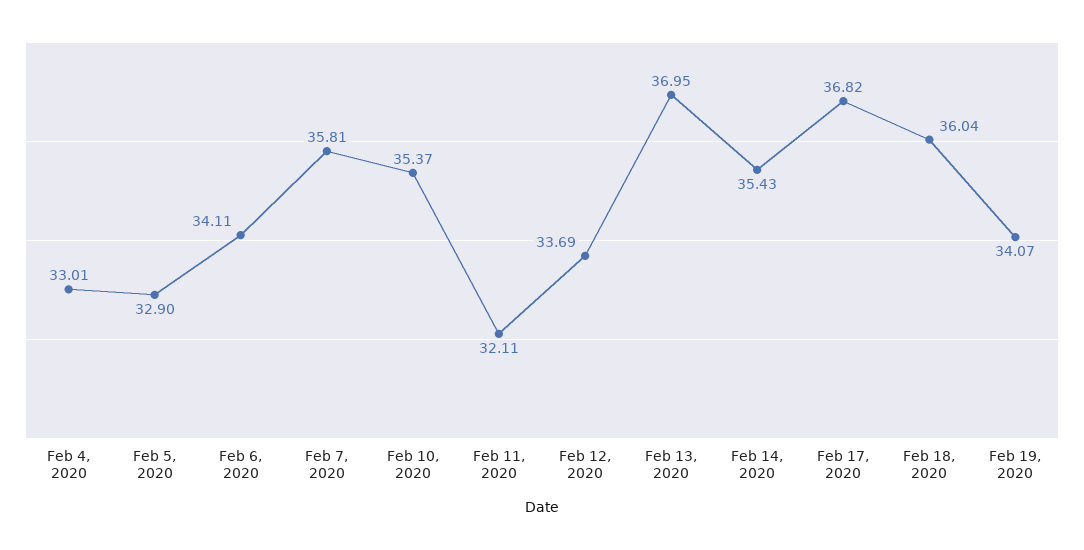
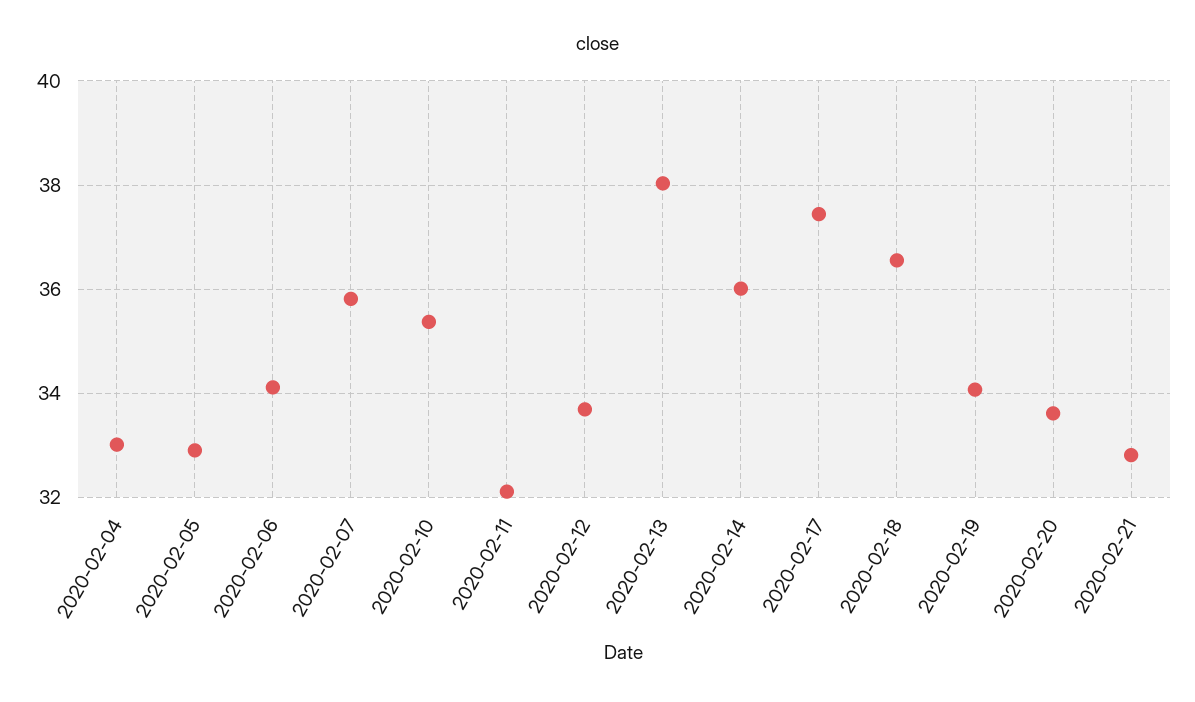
Feb 13, 2020: 36.95 -> 38
Feb 14, 2020: 35.43 -> 36
Feb 17, 2020: 36.82 -> 37.4
Feb 18, 2020: 36.04 -> 36.6
2020-02-20: none -> 33.6
2020-02-21: none -> 32.8

